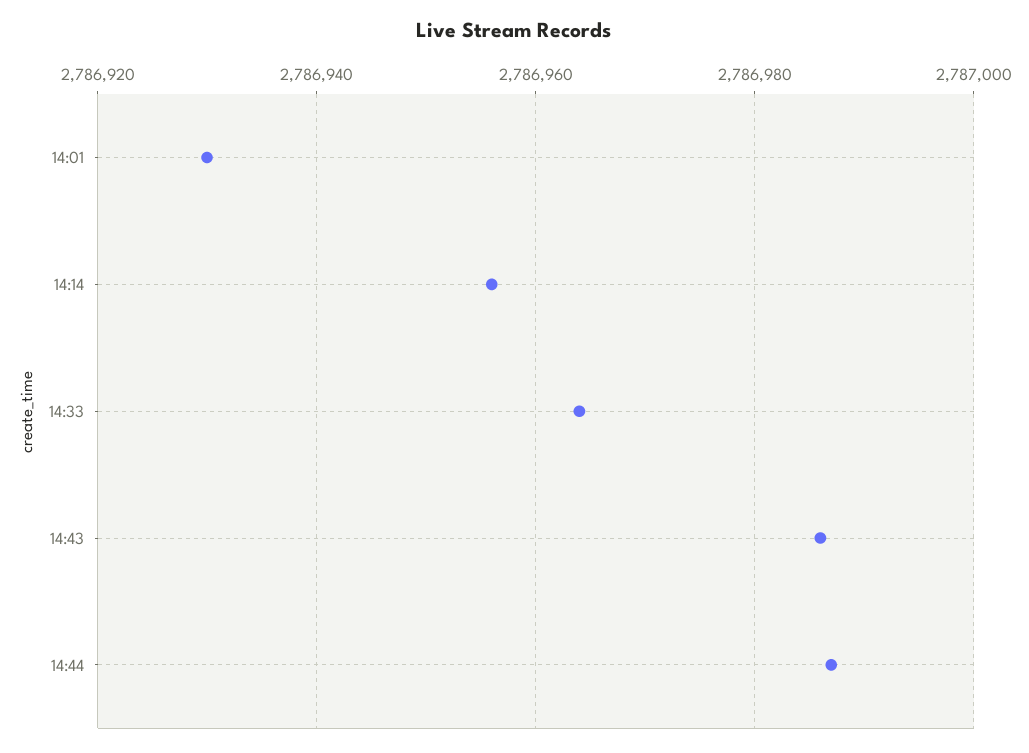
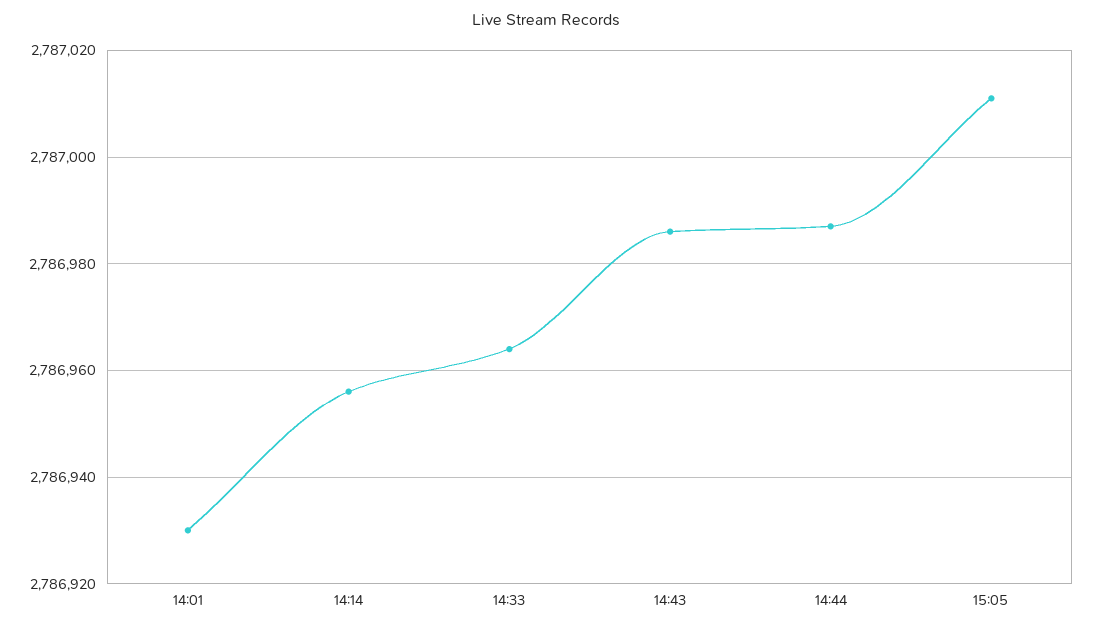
15:05: none -> 2787010

